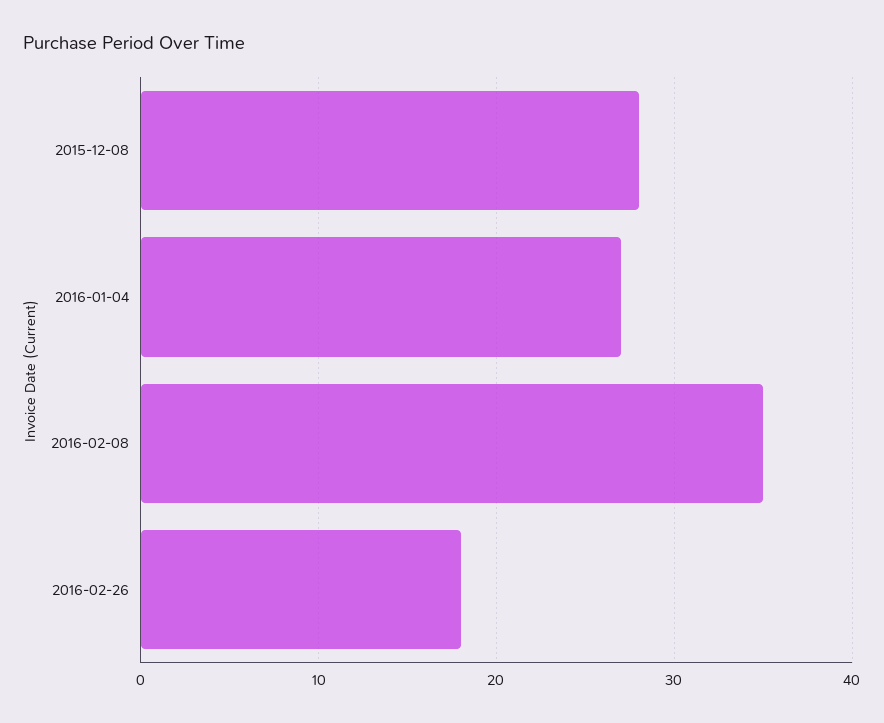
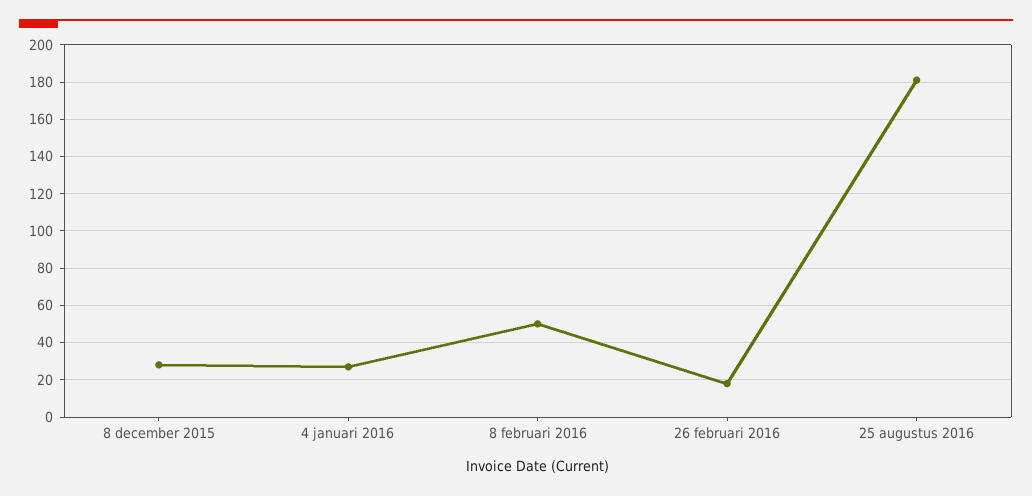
2016-02-08: 35 -> 50
25 augustus 2016: none -> 180

